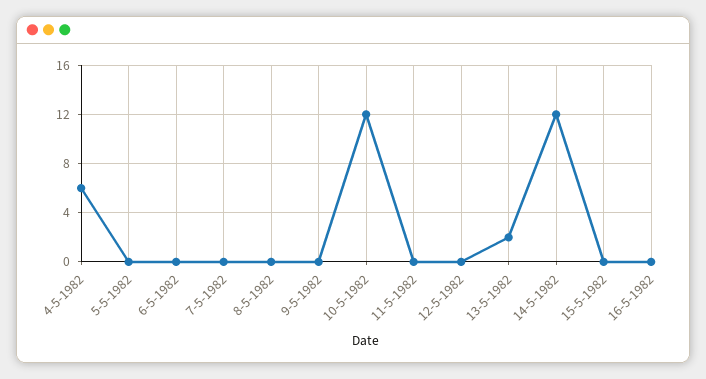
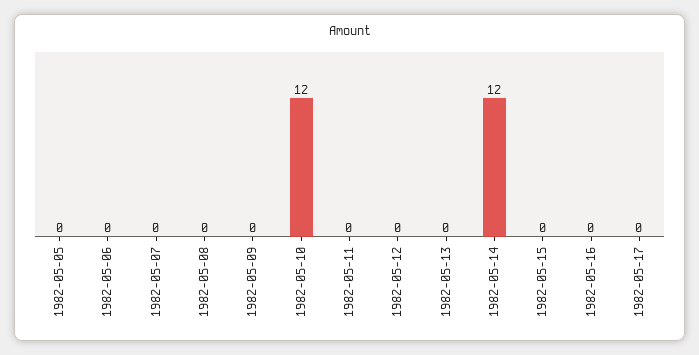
4-5-1982: 6 -> none
13-5-1982: 2 -> 0
1982-05-17: none -> 0

